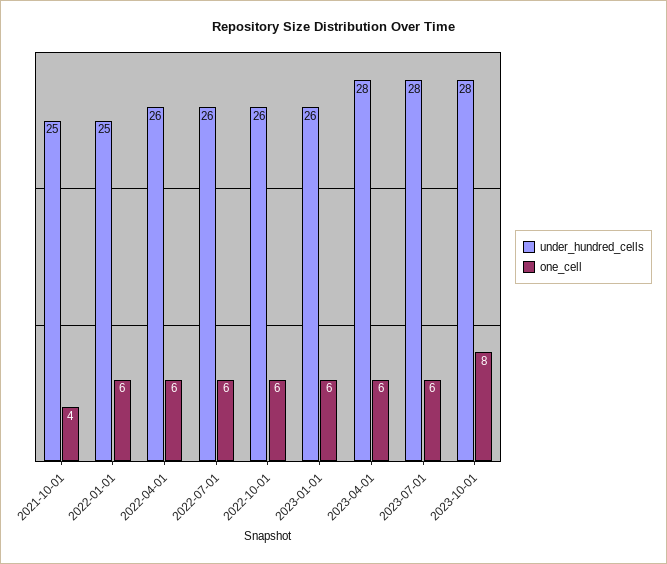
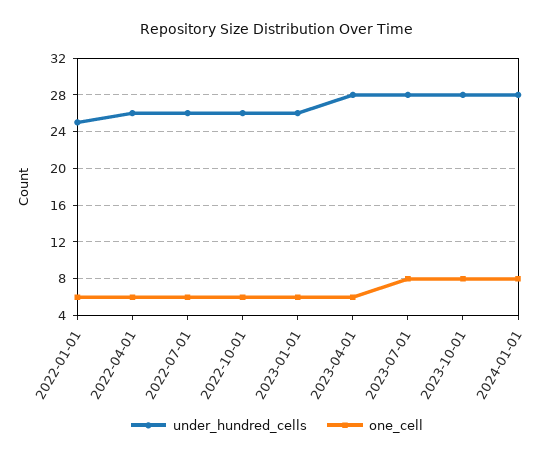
under_hundred_cells, 2021-10-01: 25 -> none
one_cell, 2021-10-01: 4 -> none
one_cell, 2023-07-01: 6 -> 8
under_hundred_cells, 2024-01-01: none -> 28
one_cell, 2024-01-01: none -> 8

